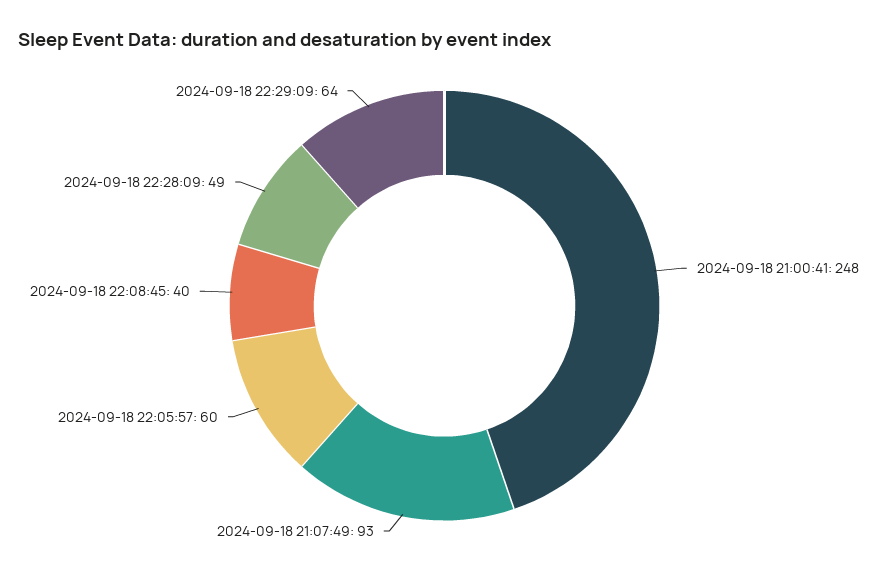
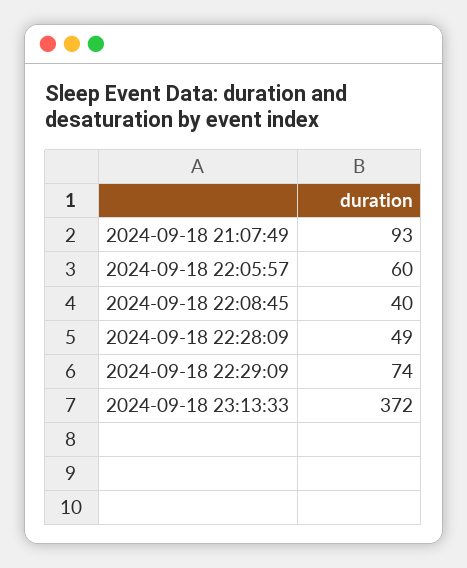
2024-09-18 21:00:41: 248 -> none
2024-09-18 22:29:09: 64 -> 74
2024-09-18 23:13:33: none -> 372

